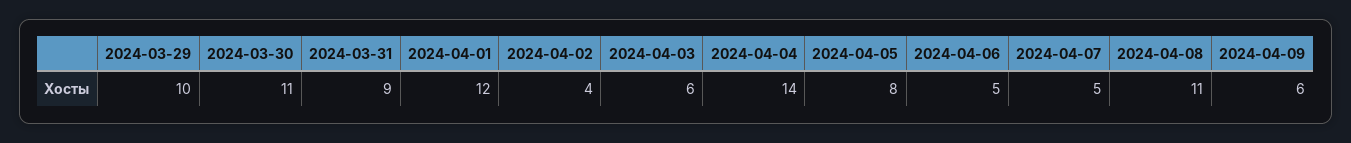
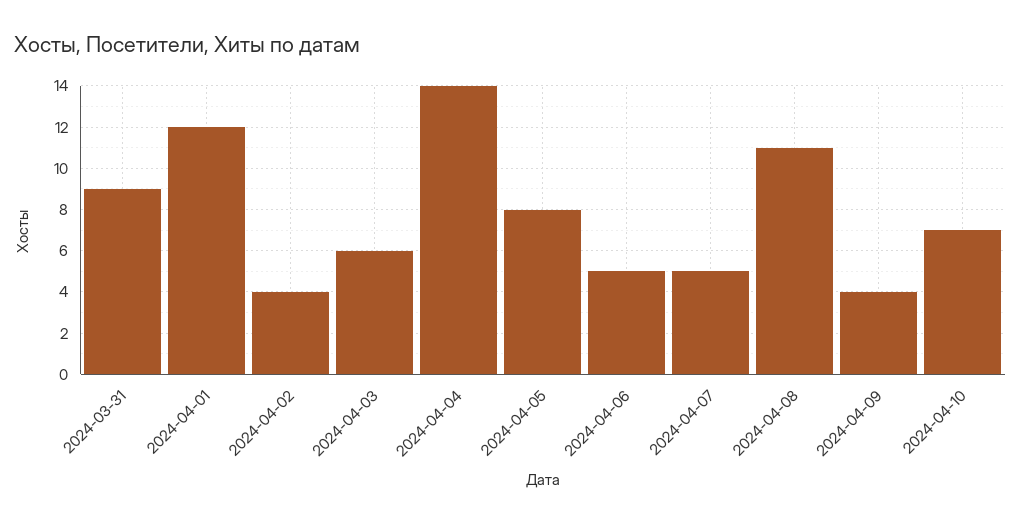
2024-03-29: 10 -> none
2024-03-30: 11 -> none
2024-04-09: 6 -> 4
2024-04-10: none -> 7

